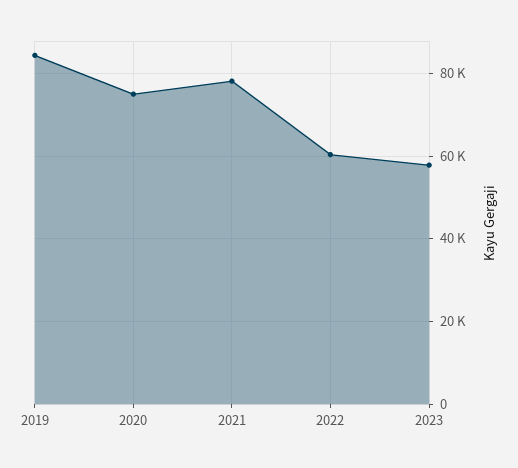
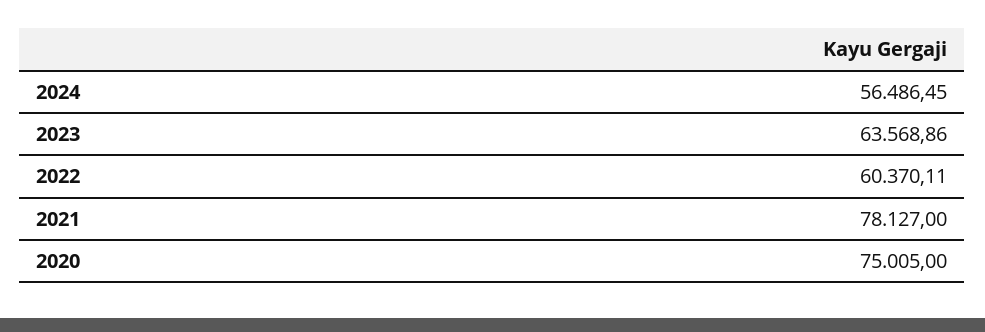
2019: 84000 -> none
2023: 58000 -> 63568.86
2024: none -> 56486.45

